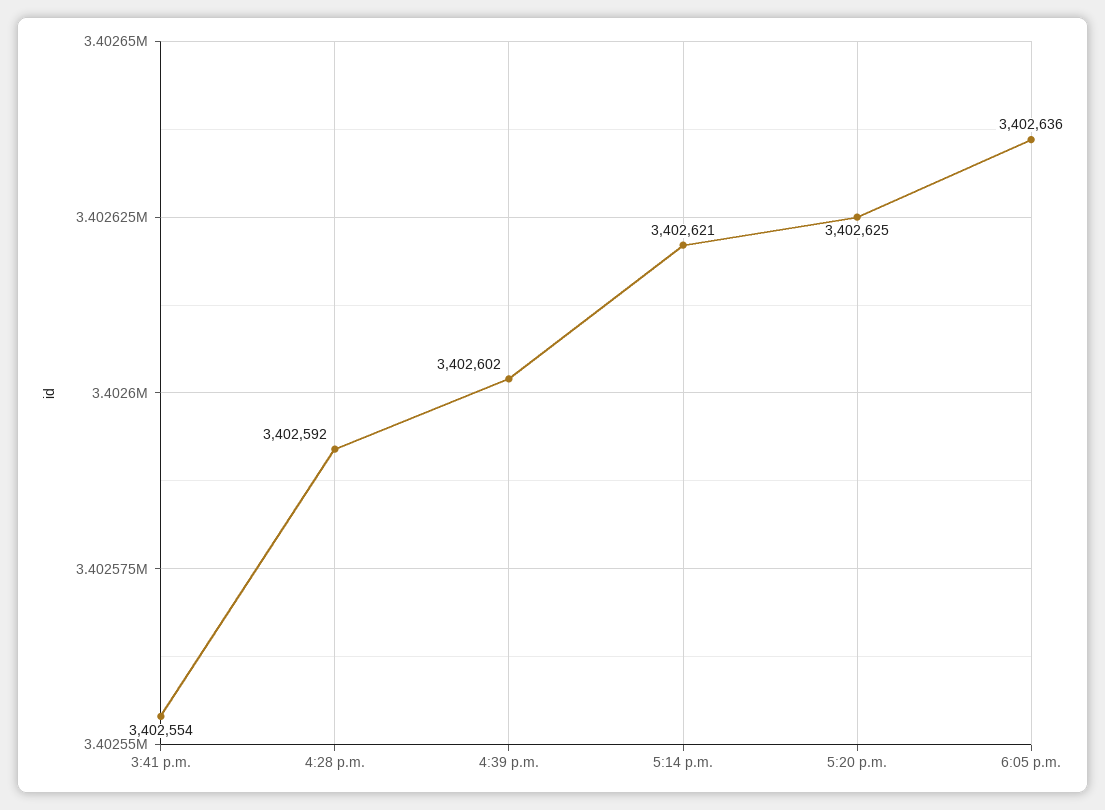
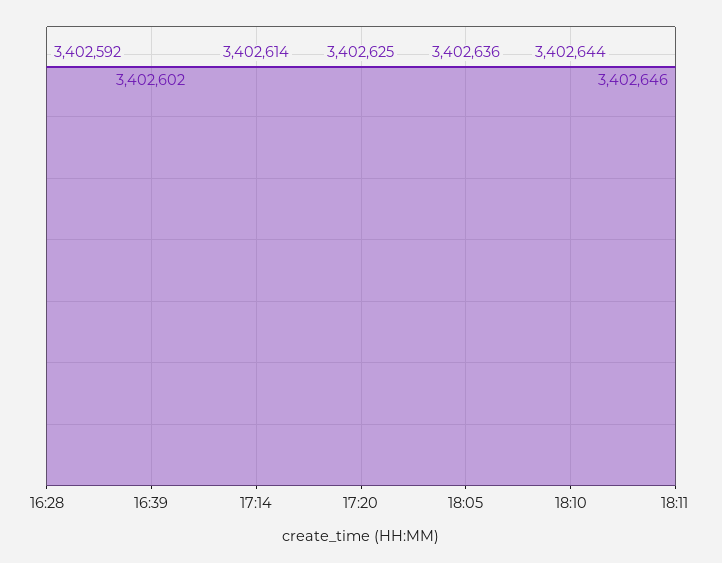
3:41 p.m.: 3402554 -> none
5:14 p.m.: 3402621 -> 3402614
18:10: none -> 3402644
18:11: none -> 3402646

